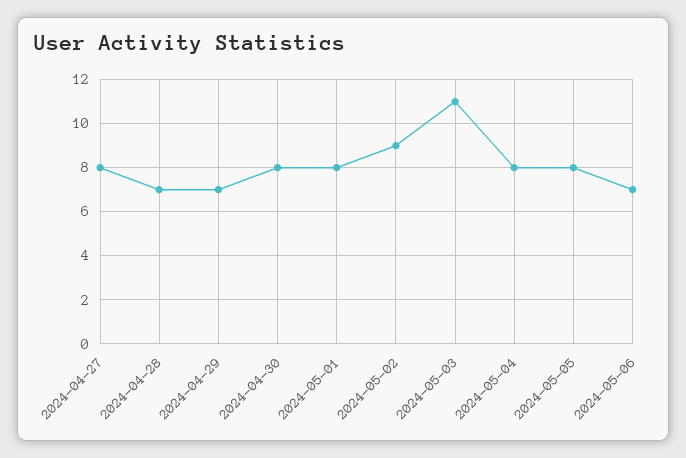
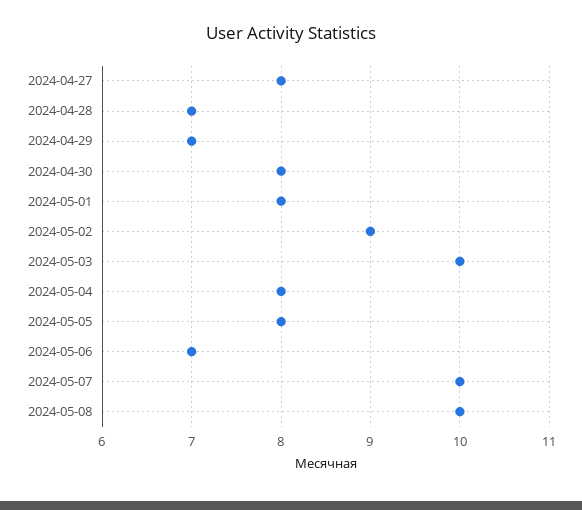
2024-05-03: 11 -> 10
2024-05-07: none -> 10
2024-05-08: none -> 10

